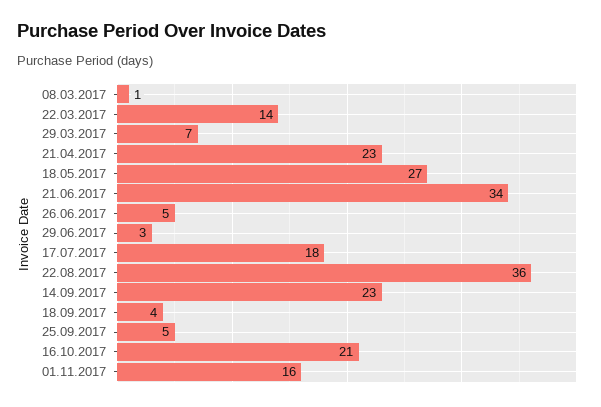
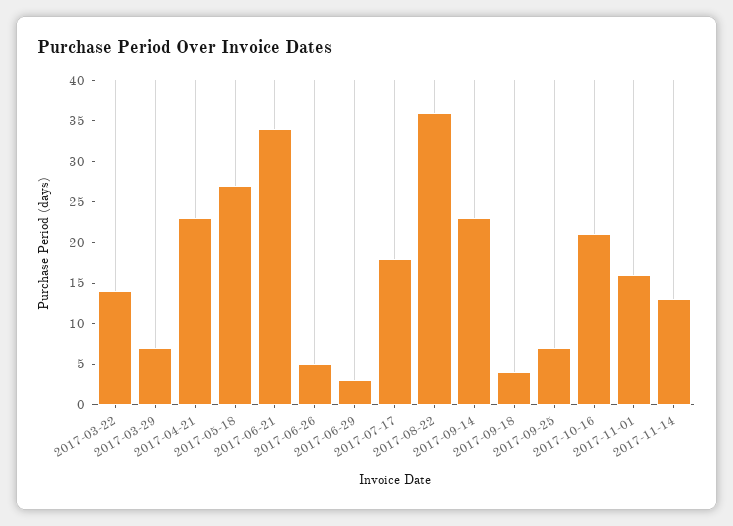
08.03.2017: 1 -> none
25.09.2017: 5 -> 7
2017-11-14: none -> 13

